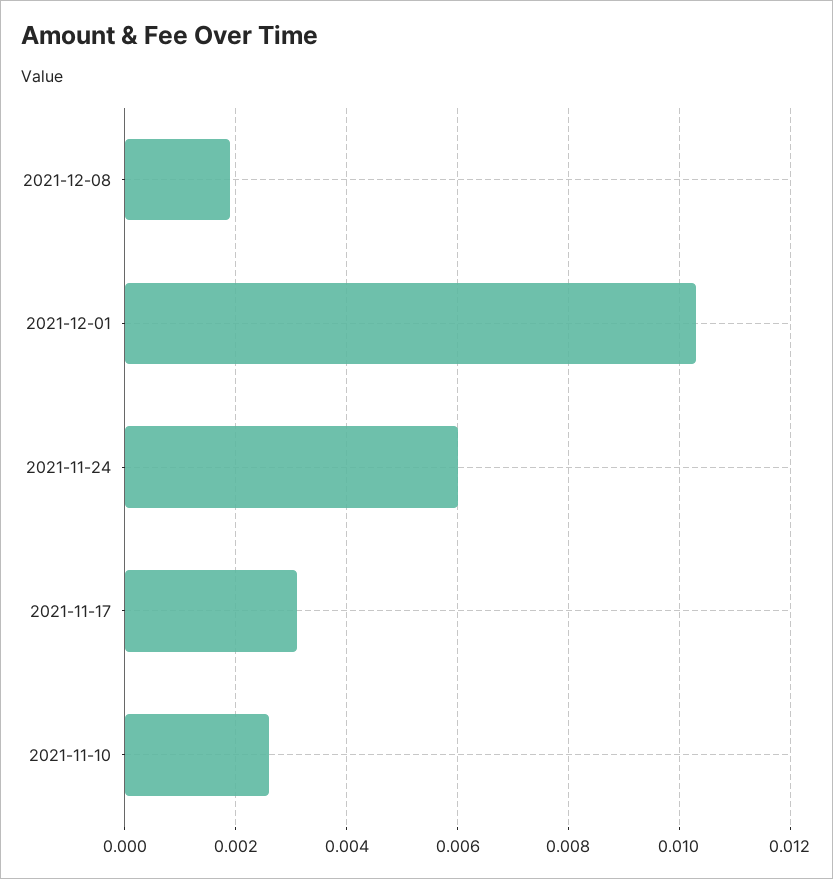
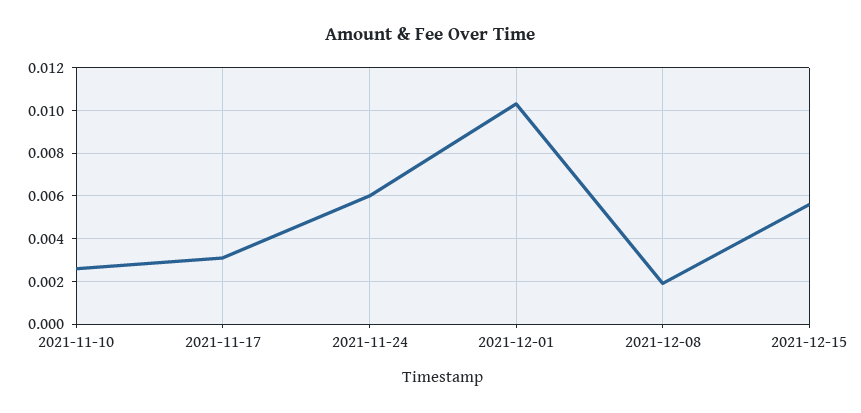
2021-12-15: none -> 0.0055

